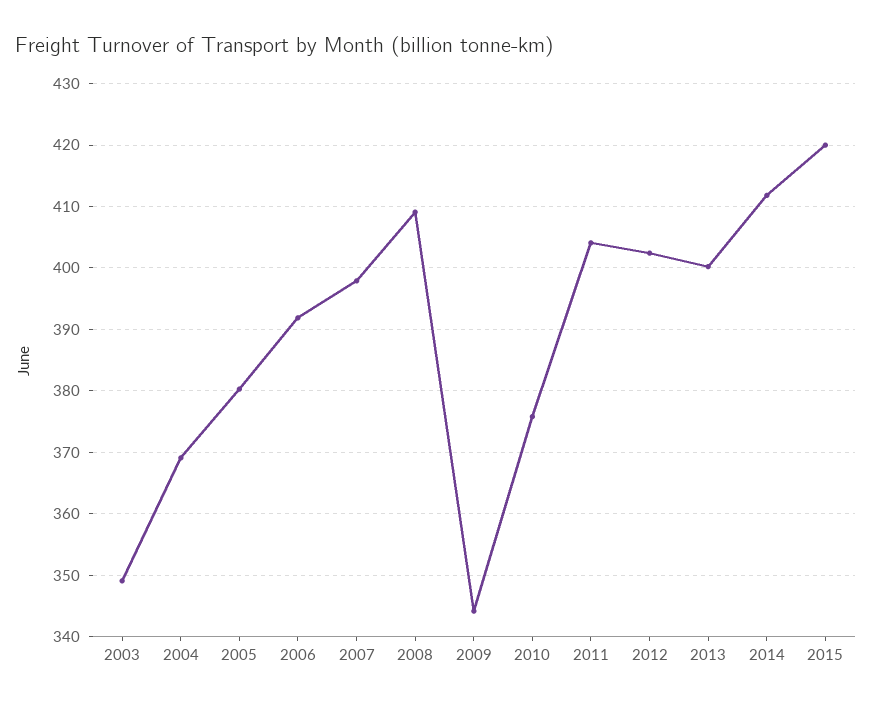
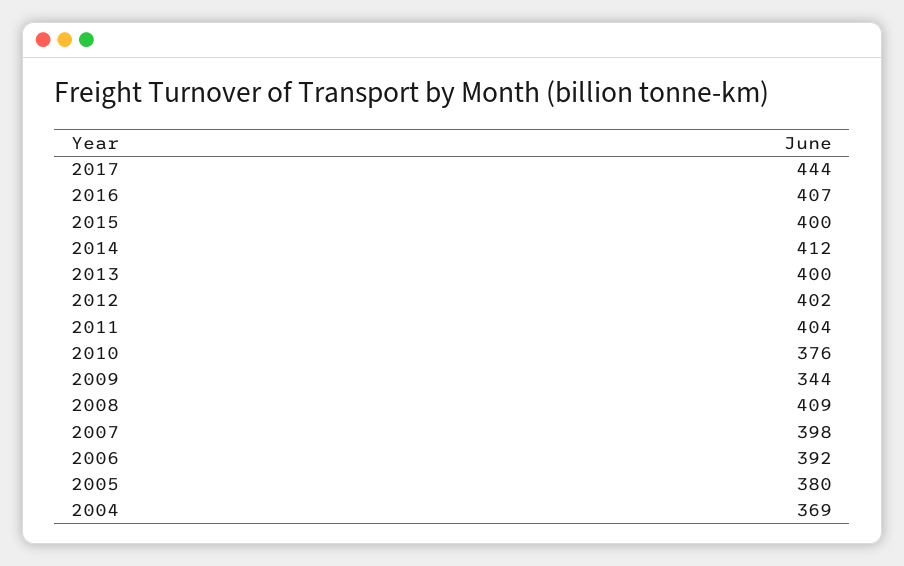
2003: 349 -> none
2015: 420 -> 400
2017: none -> 444
2016: none -> 407

